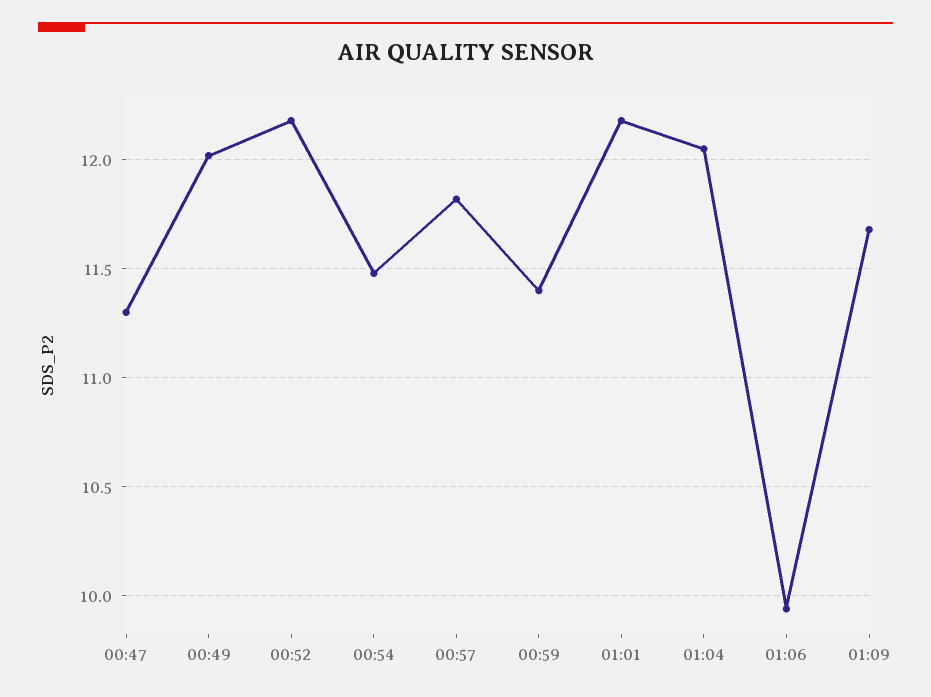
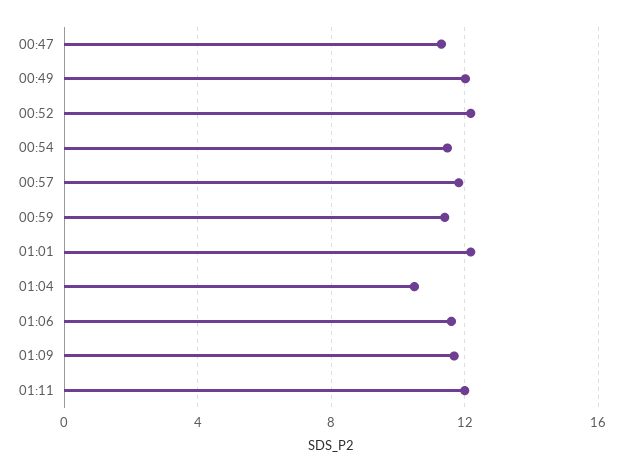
01:04: 12.05 -> 10.5
01:06: 9.95 -> 11.5
01:11: none -> 12

